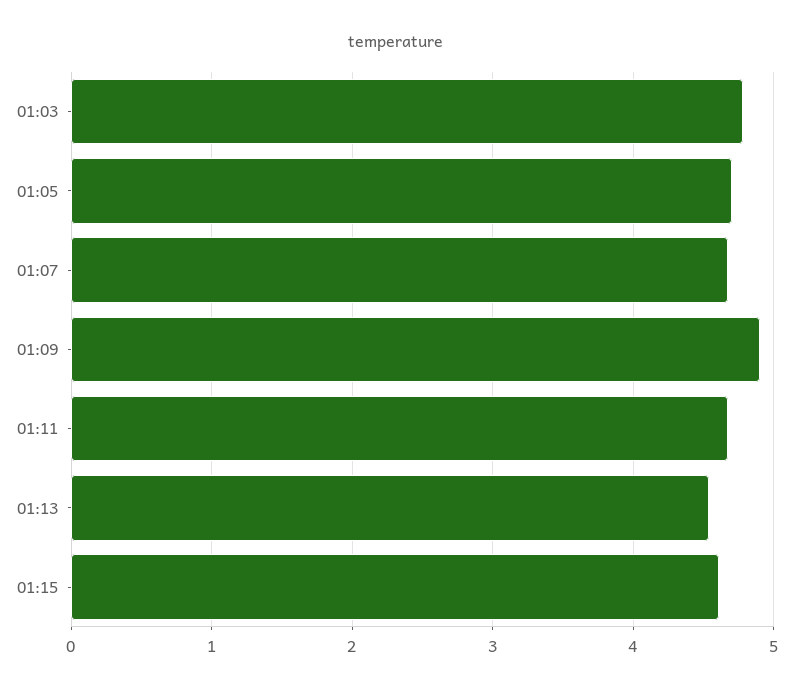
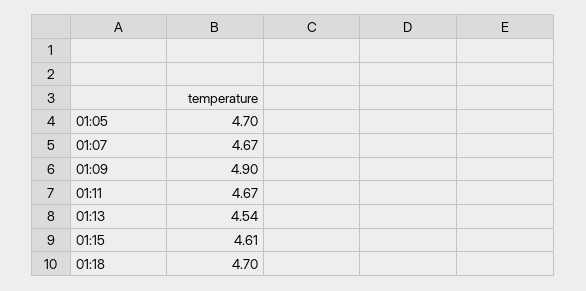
01:03: 4.8 -> none
01:18: none -> 4.7

